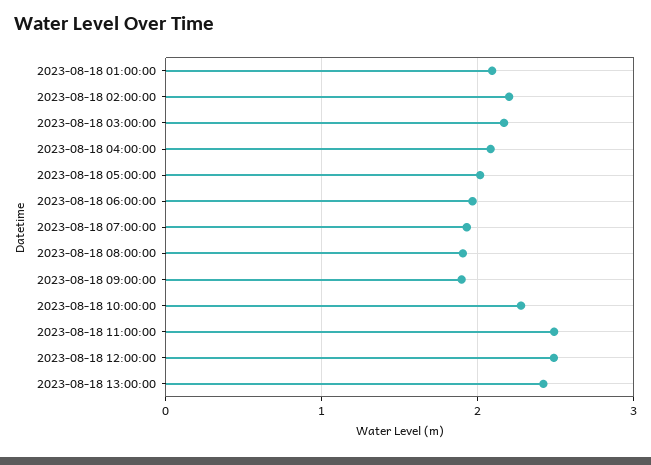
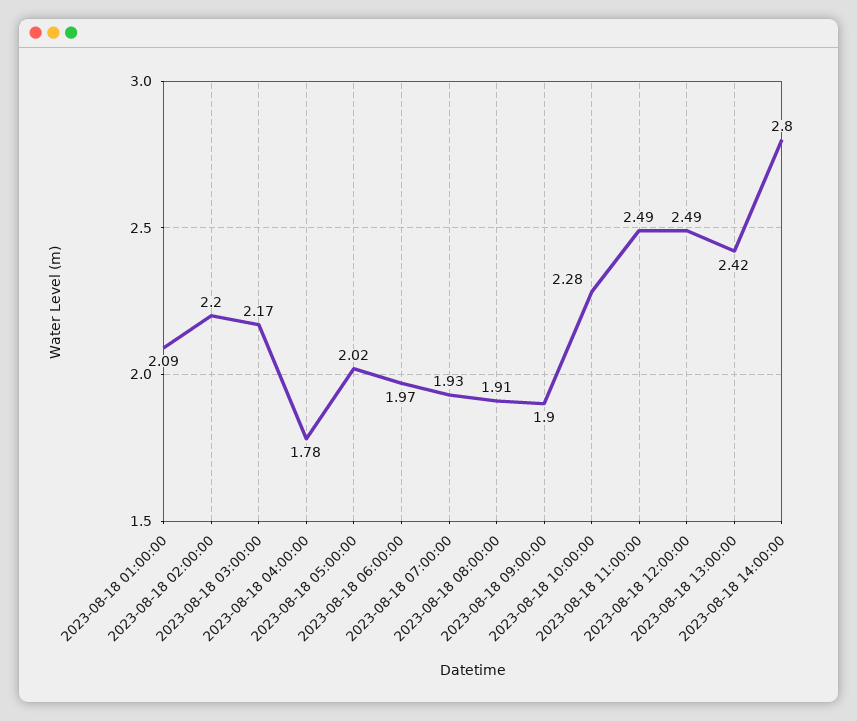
2023-08-18 04:00:00: 2.1 -> 1.78
2023-08-18 14:00:00: none -> 2.8

